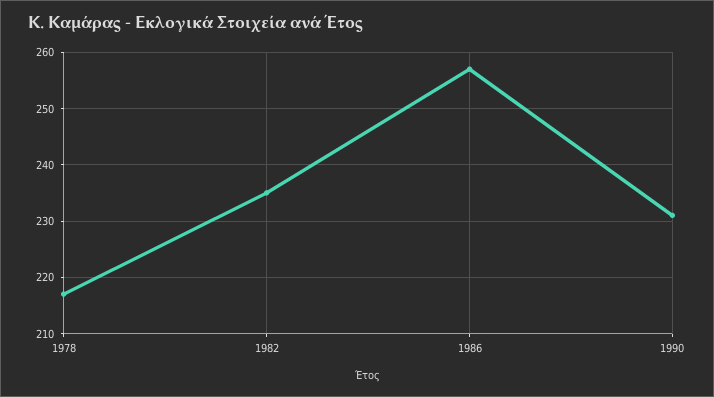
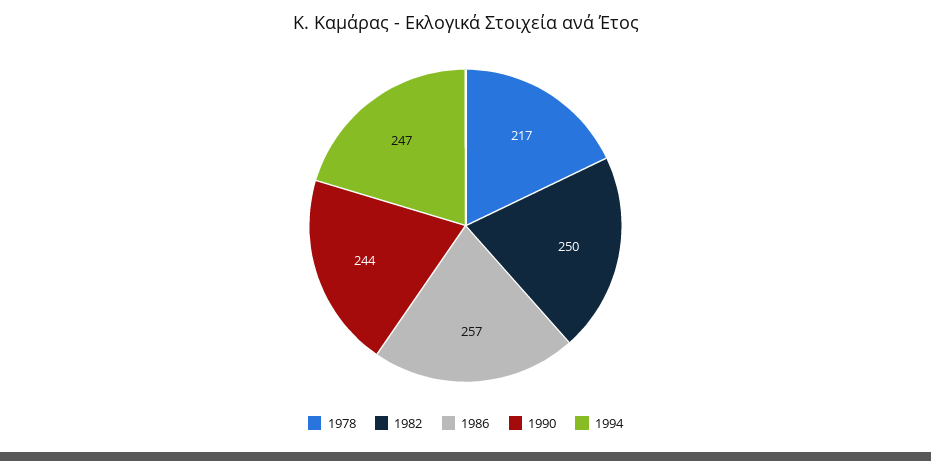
1982: 235 -> 250
1990: 230 -> 244
1994: none -> 247

